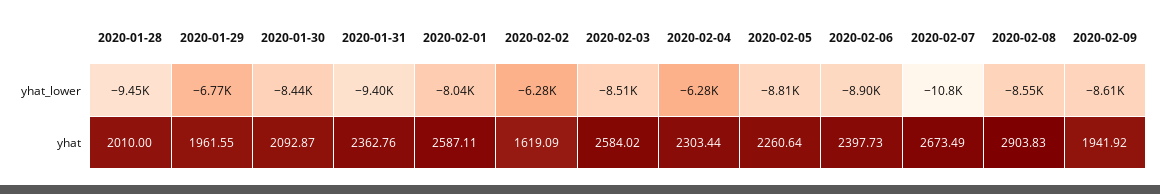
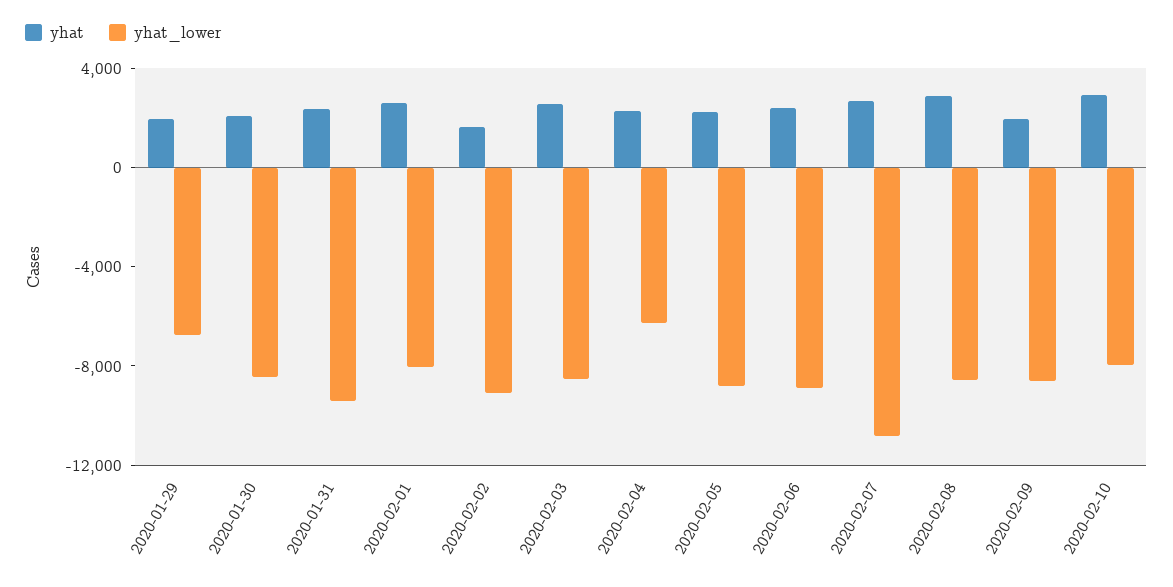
yhat_lower, 2020-01-28: -9450 -> none
yhat_lower, 2020-02-02: -6280 -> -9000
yhat, 2020-01-28: 2010 -> none
yhat, 2020-02-10: none -> 3000
yhat_lower, 2020-02-10: none -> -8000

